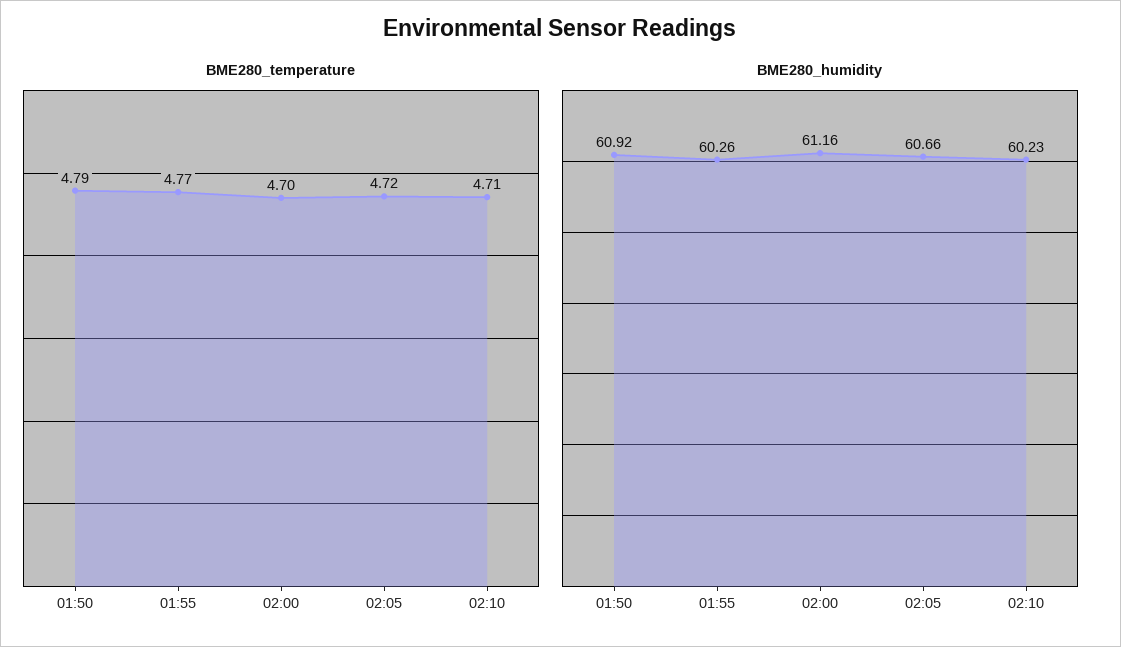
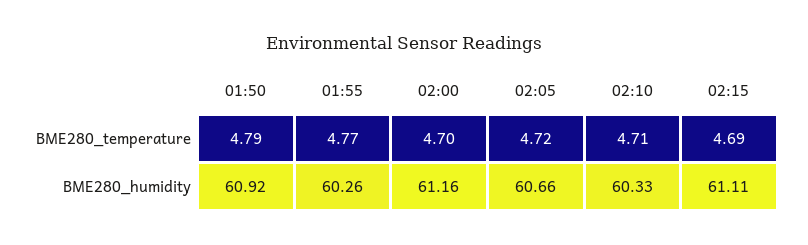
BME280_humidity, 02:10: 60.23 -> 60.33
BME280_temperature, 02:15: none -> 4.69
BME280_humidity, 02:15: none -> 61.11

